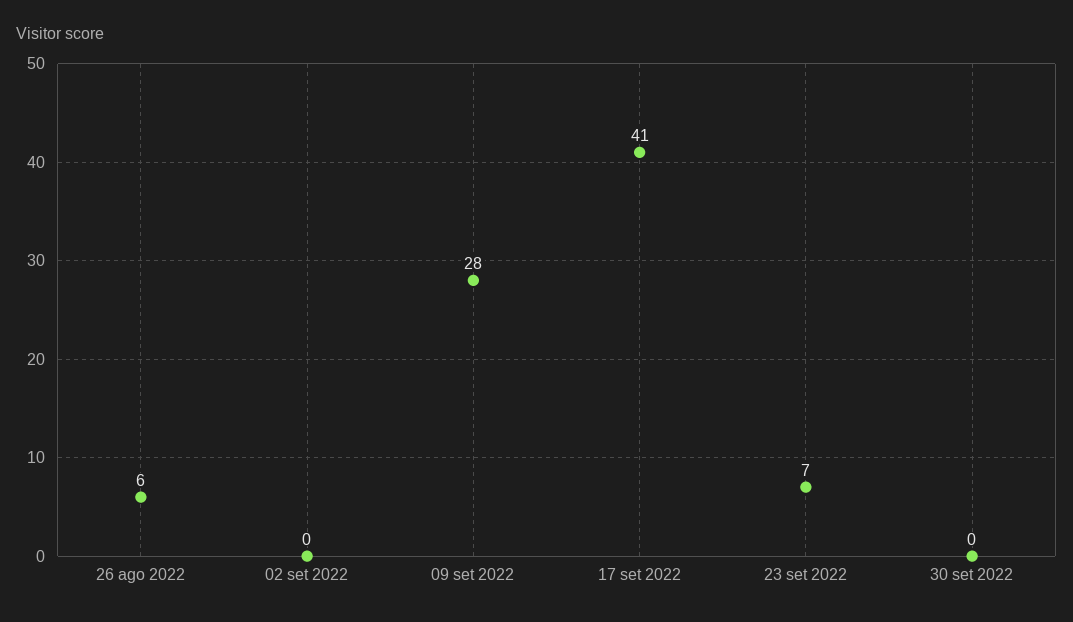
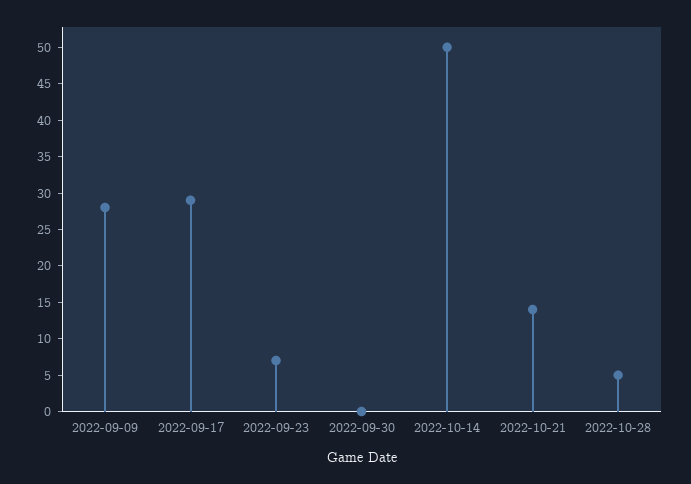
26 ago 2022: 6 -> none
02 set 2022: 0 -> none
17 set 2022: 41 -> 30
2022-10-14: none -> 50
2022-10-21: none -> 15
2022-10-28: none -> 5

